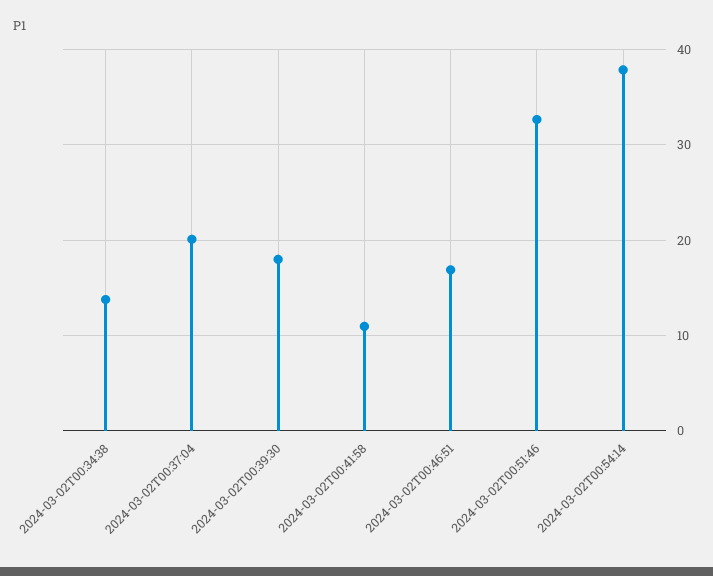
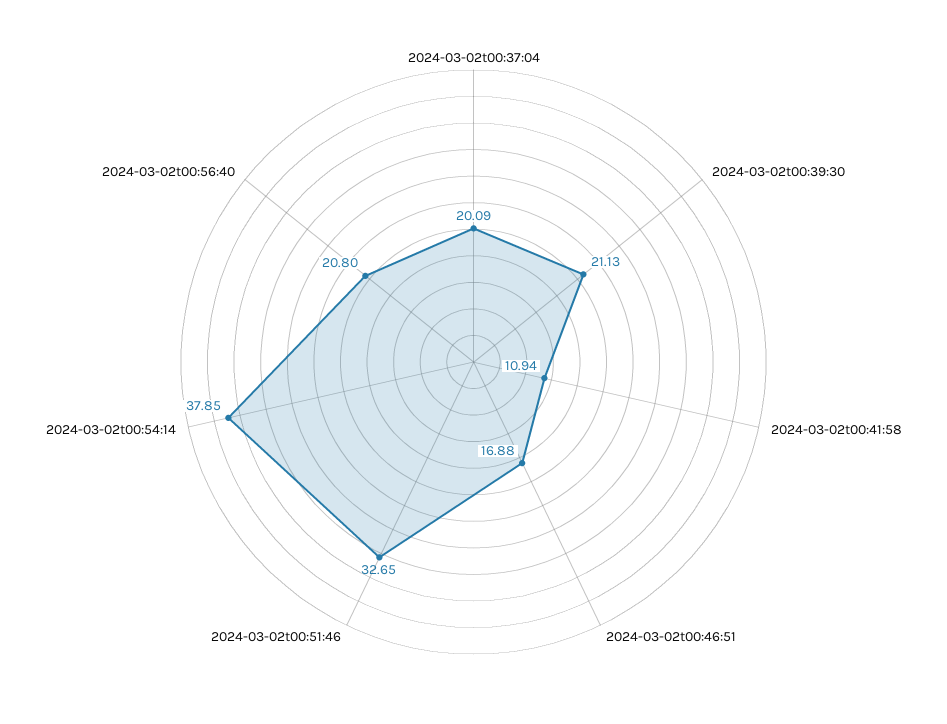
2024-03-02T00:34:38: 14 -> none
2024-03-02T00:39:30: 18 -> 21.13
2024-03-02t00:56:40: none -> 20.8

